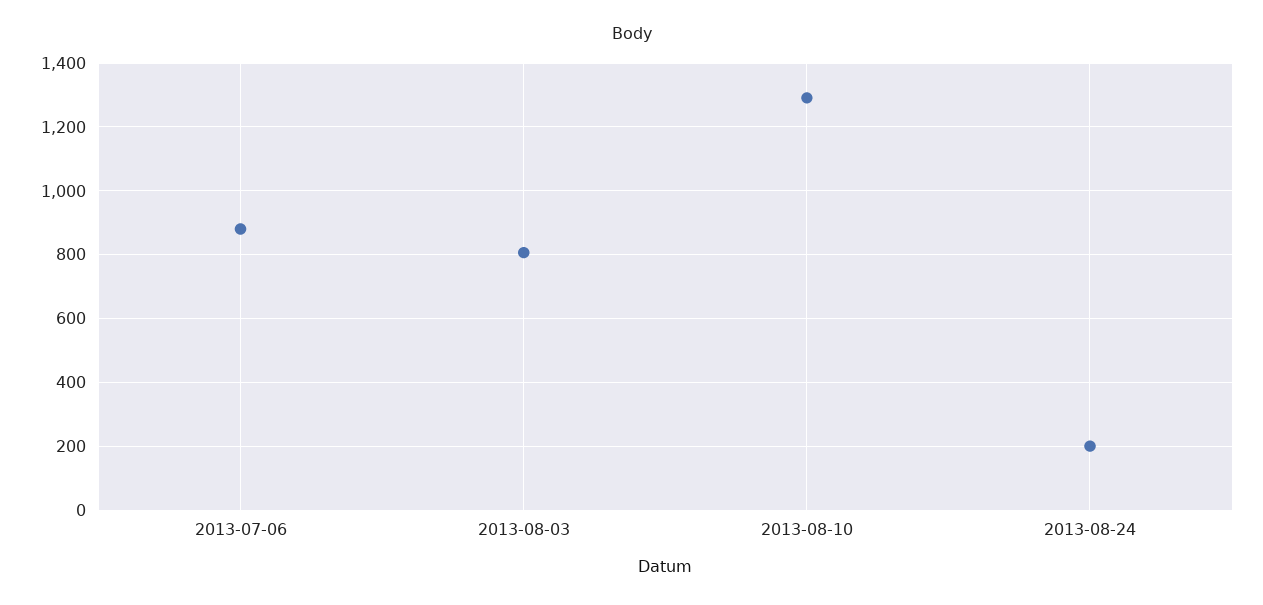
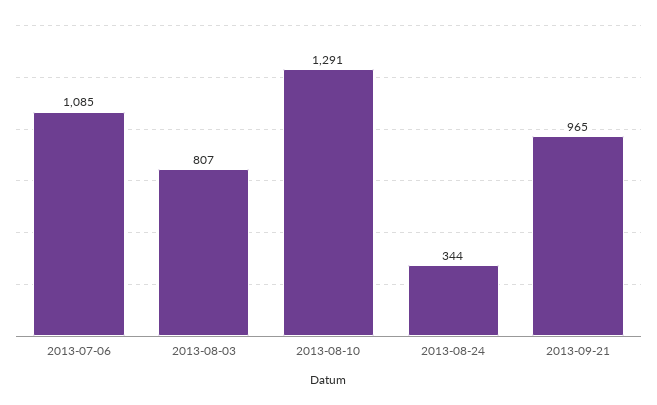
2013-07-06: 880 -> 1085
2013-08-24: 200 -> 344
2013-09-21: none -> 965

